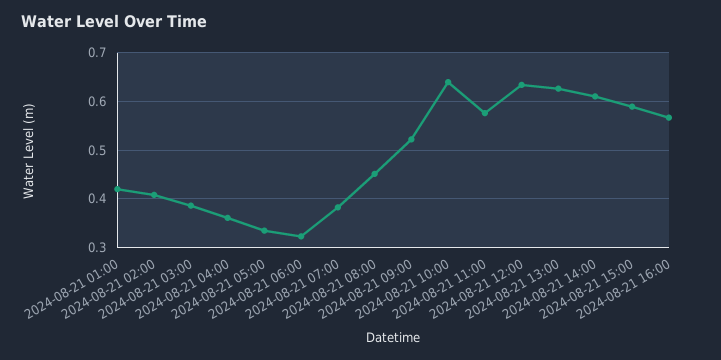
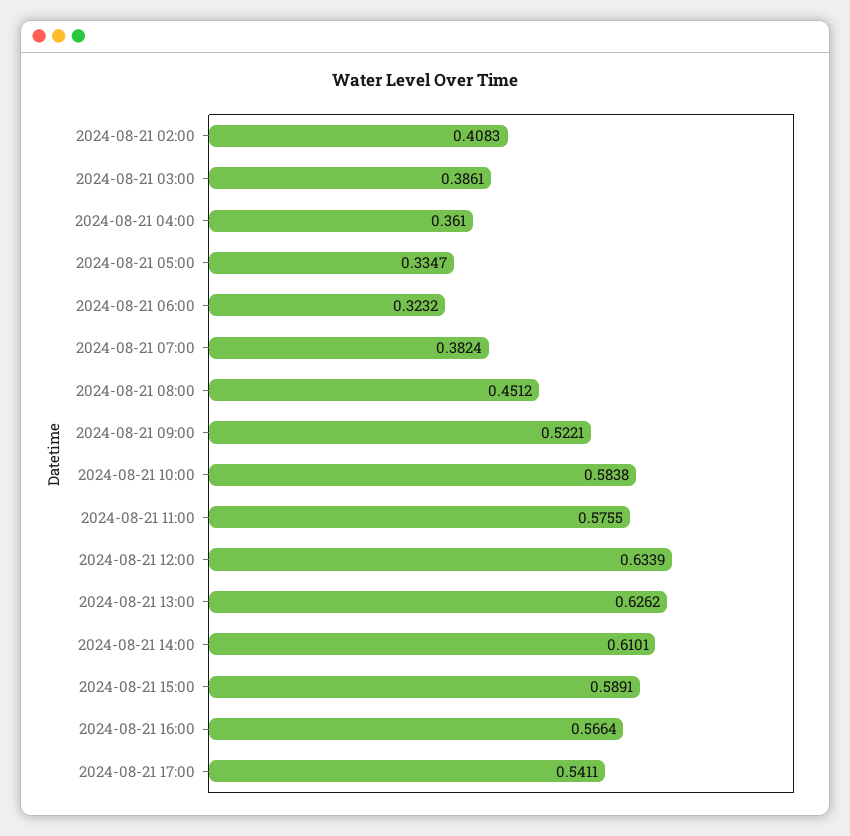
2024-08-21 01:00: 0.42 -> none
2024-08-21 10:00: 0.64 -> 0.5838
2024-08-21 17:00: none -> 0.5411

